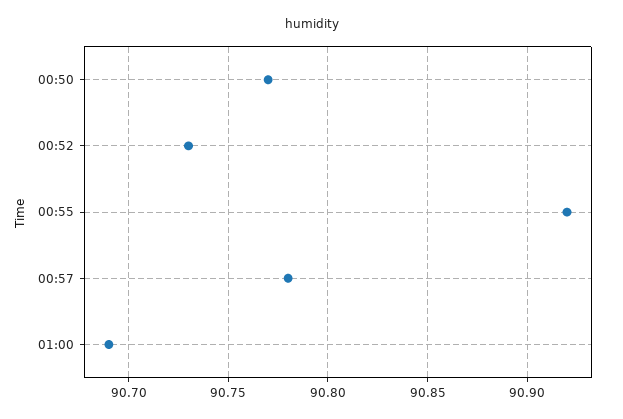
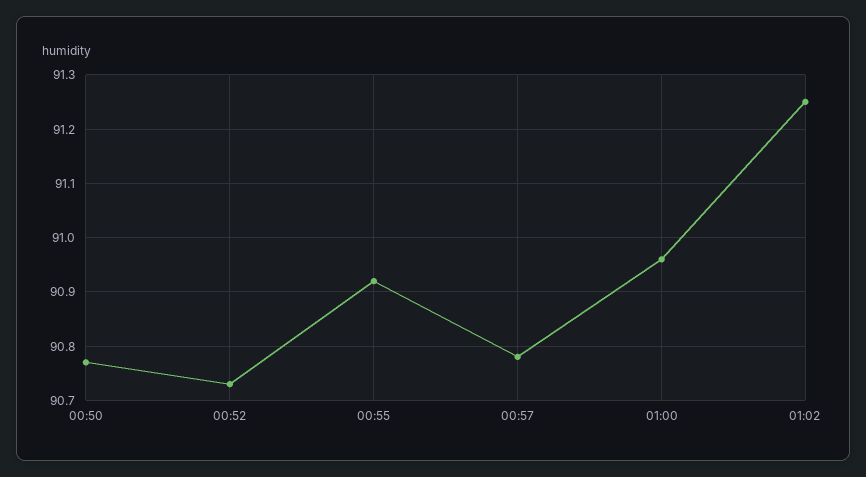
01:00: 90.69 -> 90.95
01:02: none -> 91.25

